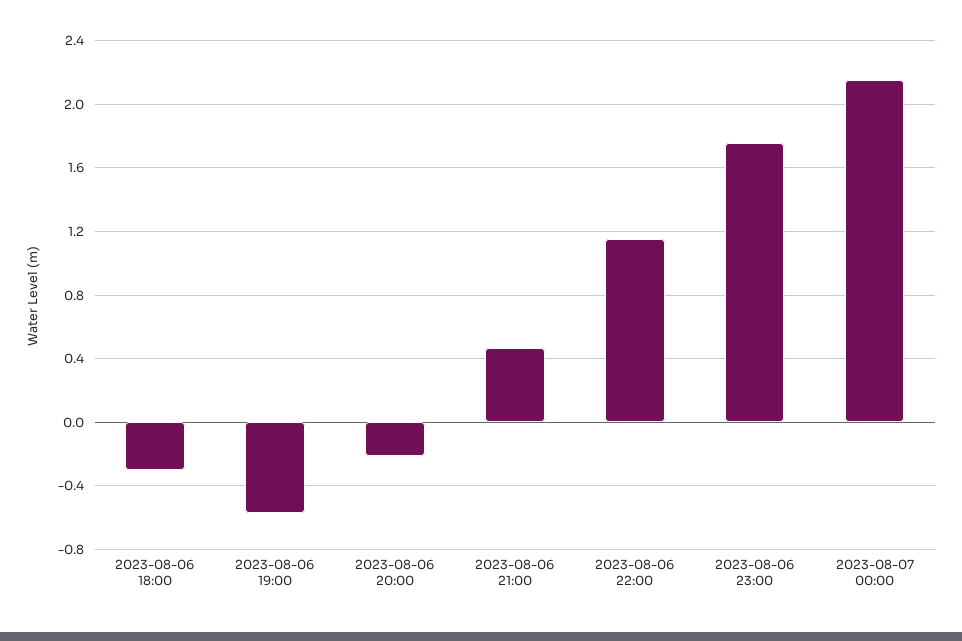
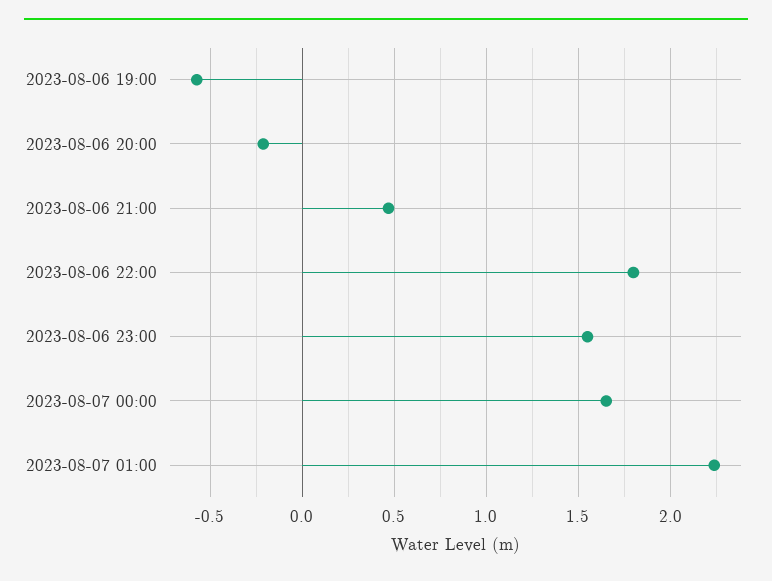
2023-08-06 18:00: -0.3 -> none
2023-08-06 22:00: 1.15 -> 1.8
2023-08-06 23:00: 1.75 -> 1.55
2023-08-07 00:00: 2.15 -> 1.65
2023-08-07 01:00: none -> 2.25

